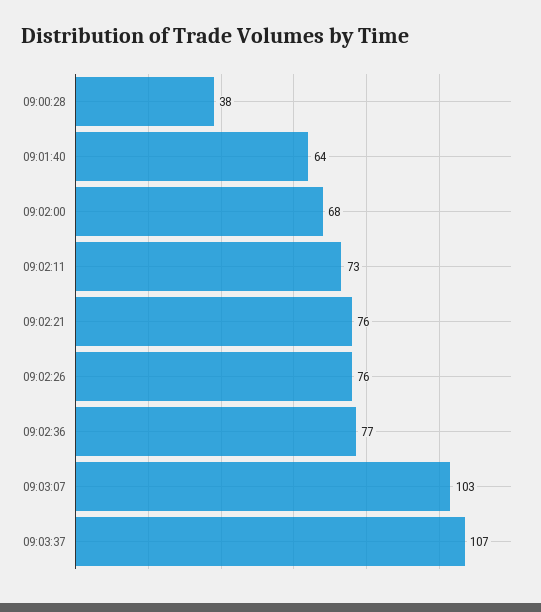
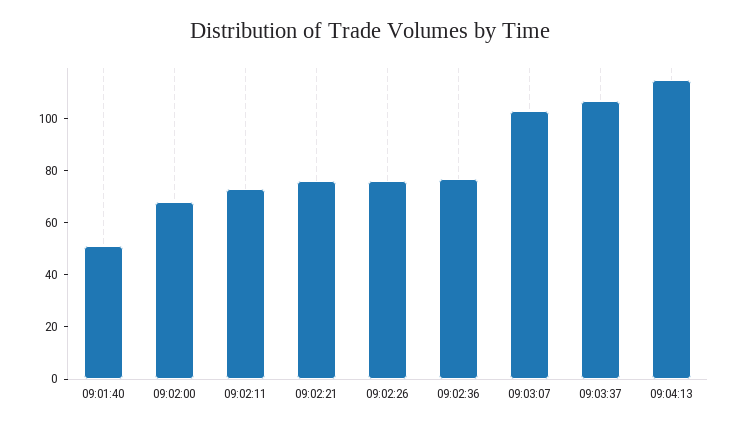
09:00:28: 38 -> none
09:01:40: 64 -> 50
09:04:13: none -> 115

